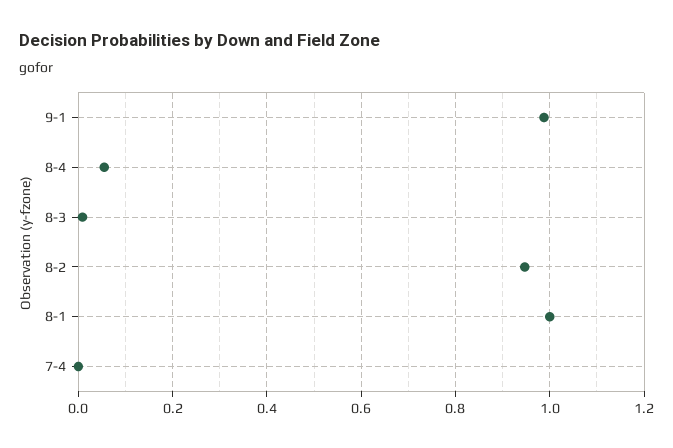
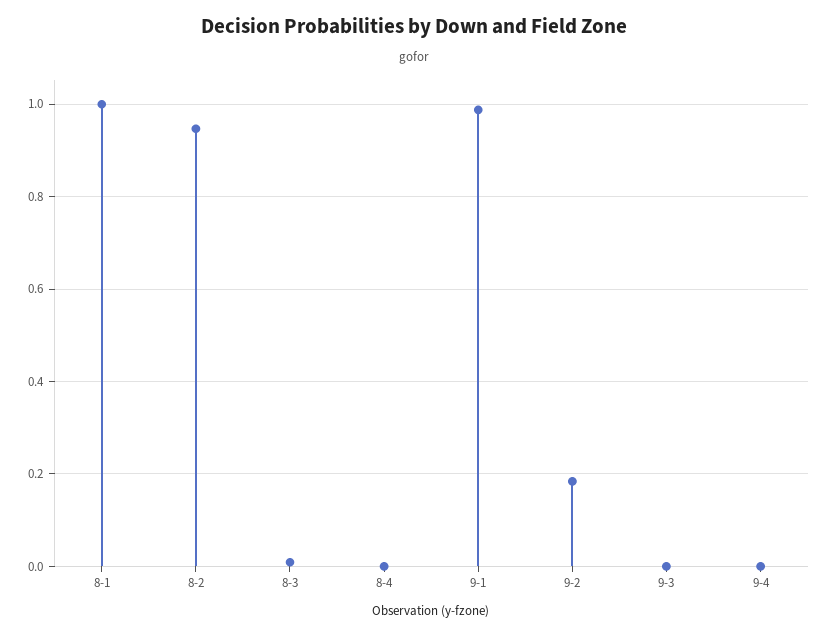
8-4: 0.06 -> 0
7-4: 0 -> none
9-2: none -> 0.18
9-3: none -> 0
9-4: none -> 0

